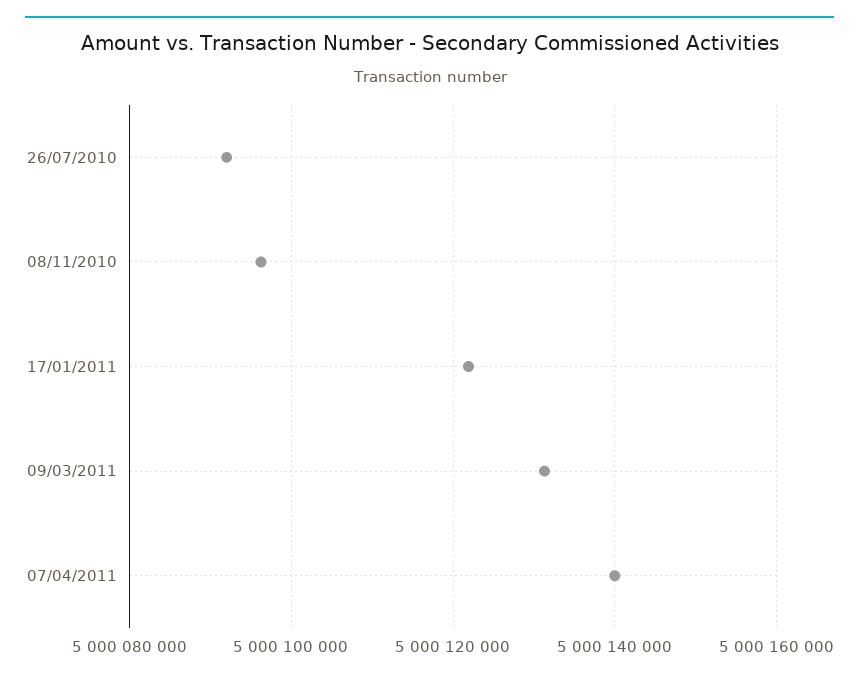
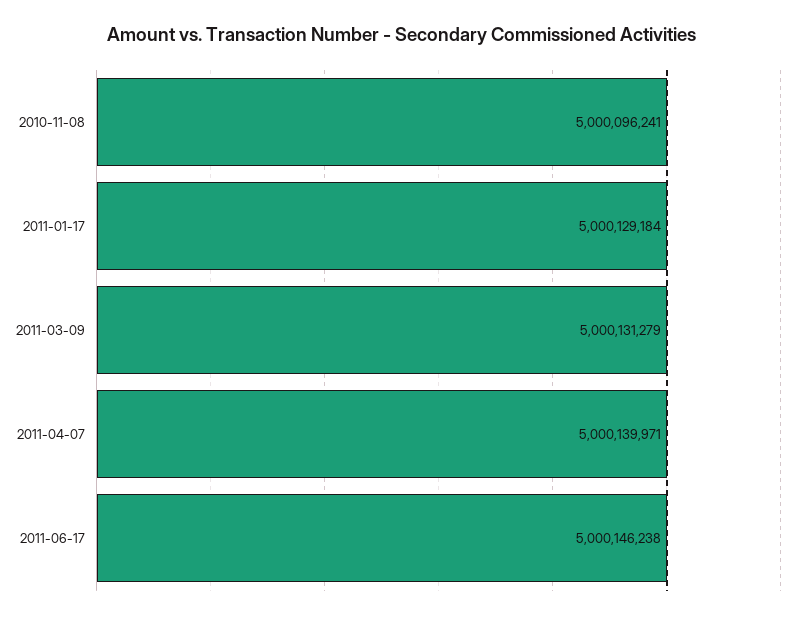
26/07/2010: 5000092000 -> none
17/01/2011: 5000122000 -> 5000129184
2011-06-17: none -> 5000146238

